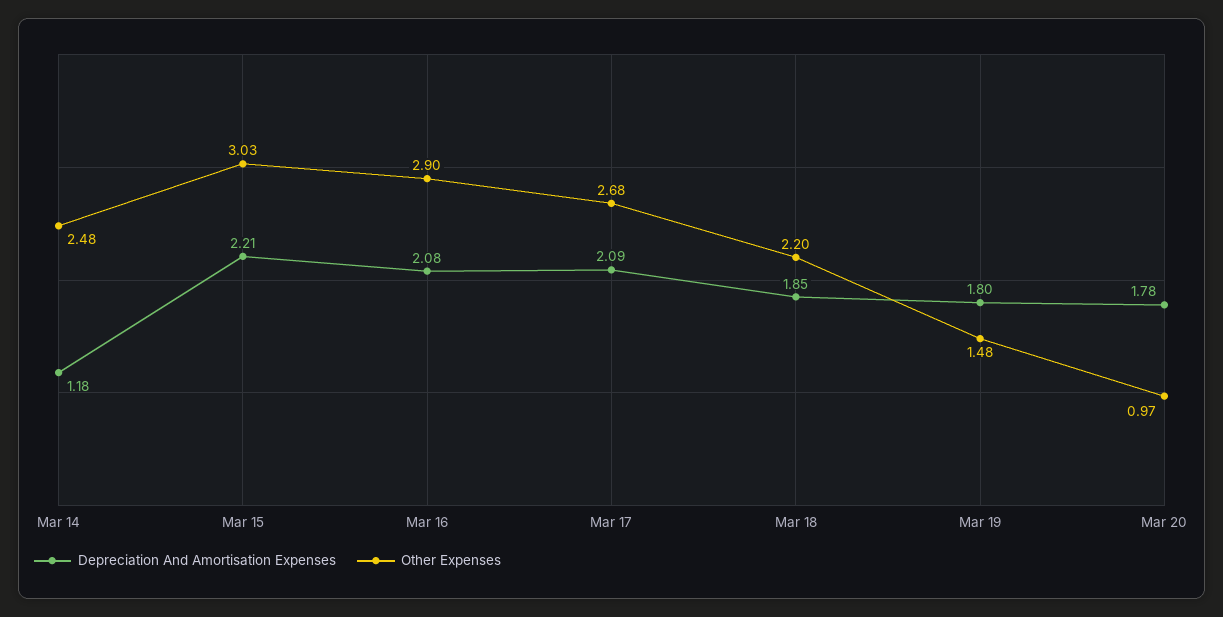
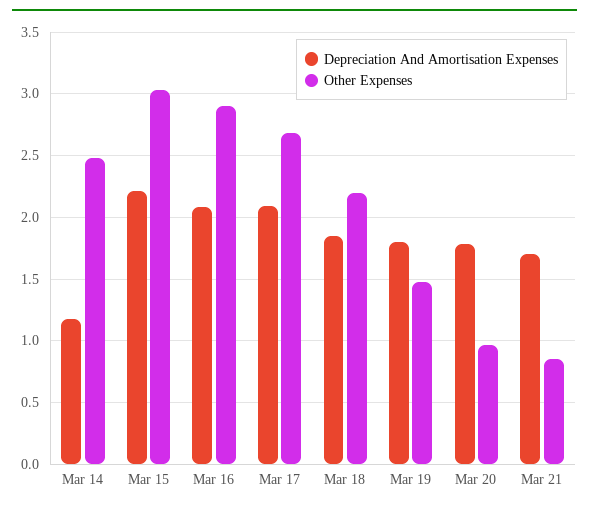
Depreciation And Amortisation Expenses, Mar 21: none -> 1.7
Other Expenses, Mar 21: none -> 0.85

